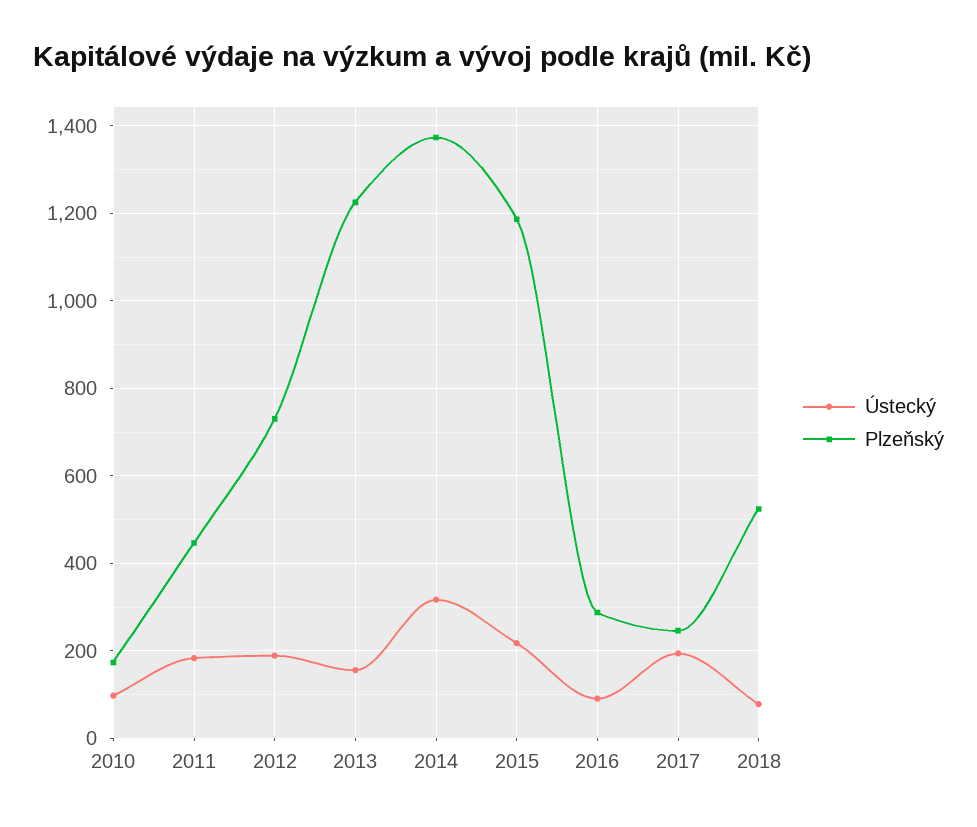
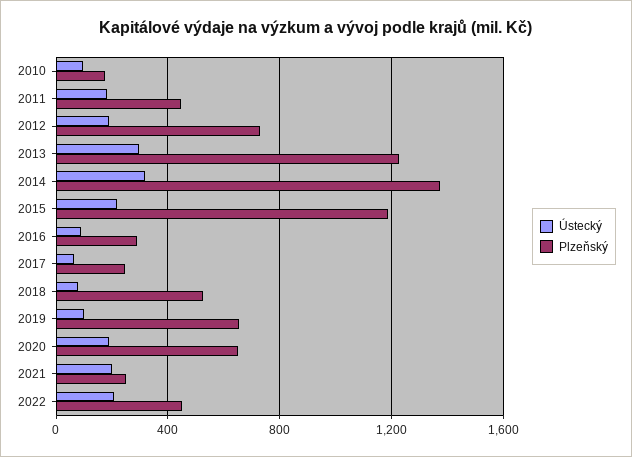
Ústecký, 2013: 160 -> 300
Ústecký, 2017: 200 -> 50
Ústecký, 2019: none -> 100
Plzeňský, 2019: none -> 650
Ústecký, 2020: none -> 200
Plzeňský, 2020: none -> 650
Ústecký, 2021: none -> 200
Plzeňský, 2021: none -> 250
Ústecký, 2022: none -> 200
Plzeňský, 2022: none -> 450

